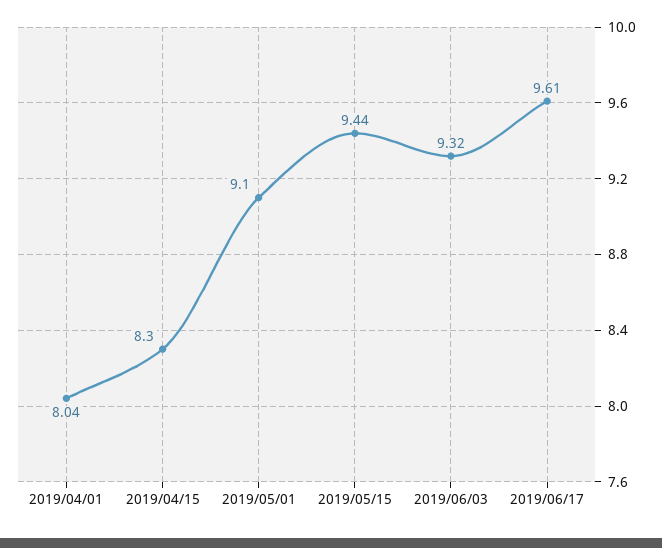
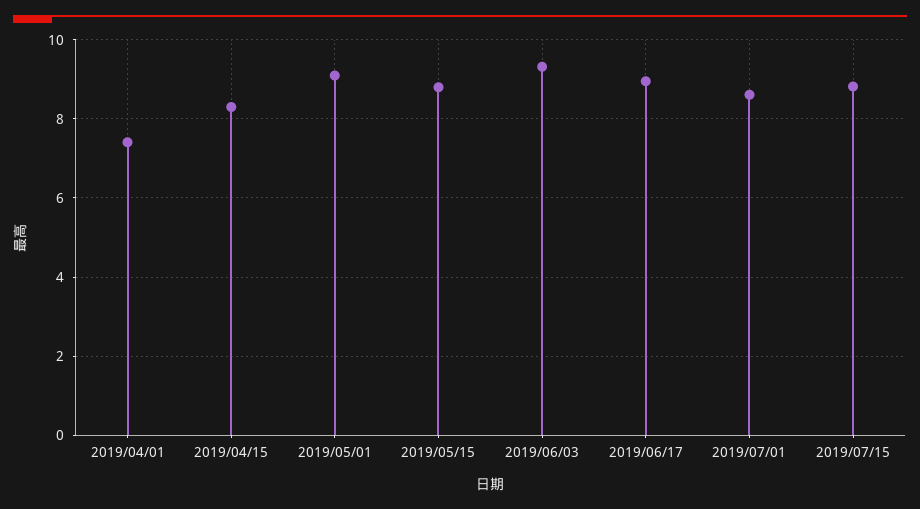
2019/04/01: 8.04 -> 7.4
2019/05/15: 9.44 -> 8.8
2019/06/17: 9.61 -> 9
2019/07/01: none -> 8.6
2019/07/15: none -> 8.8

